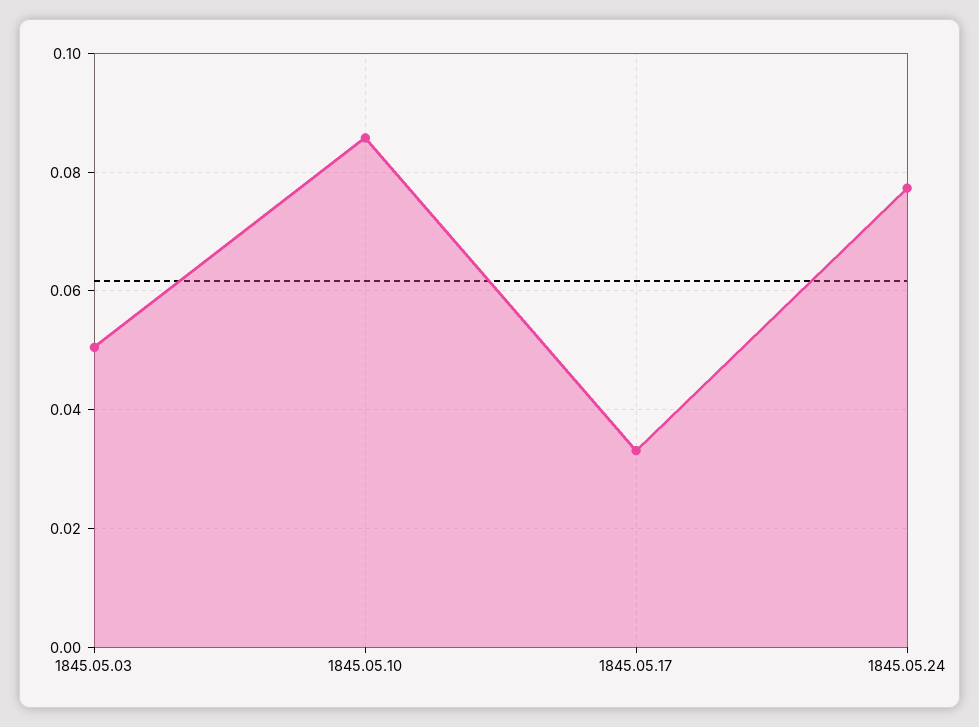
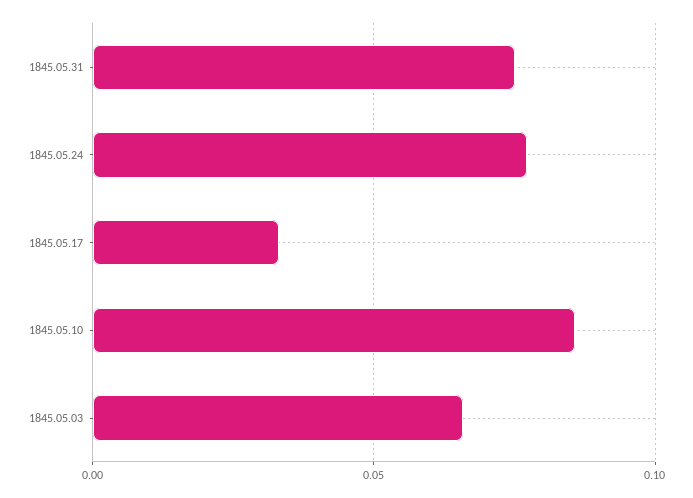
1845.05.03: 0.05 -> 0.065
1845.05.31: none -> 0.075

